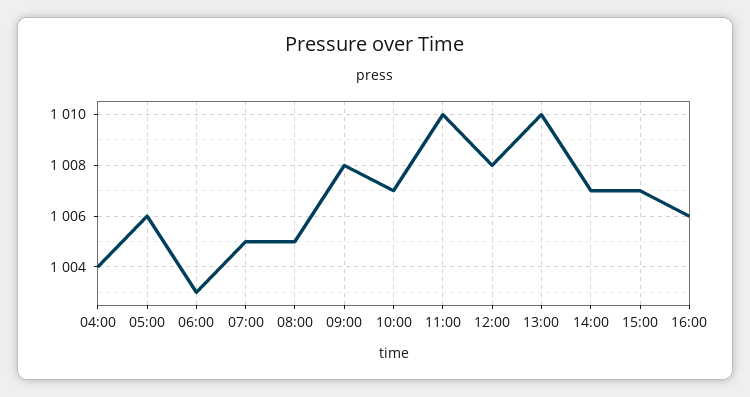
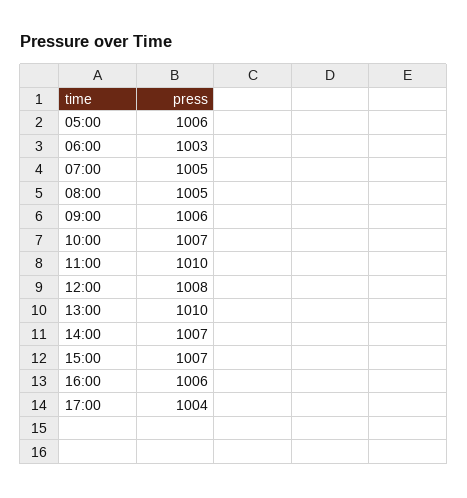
04:00: 1004 -> none
09:00: 1008 -> 1006
17:00: none -> 1004

